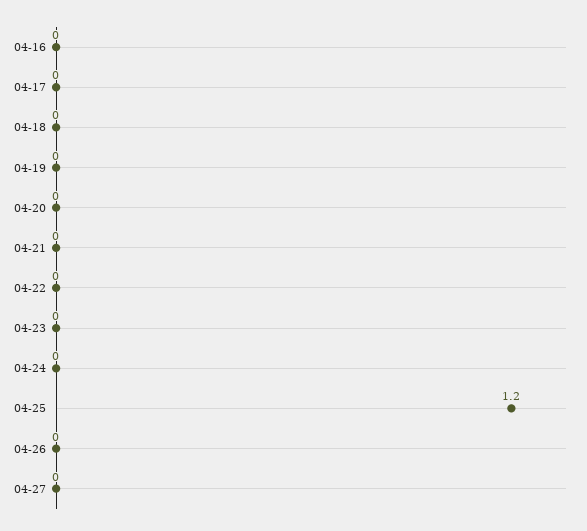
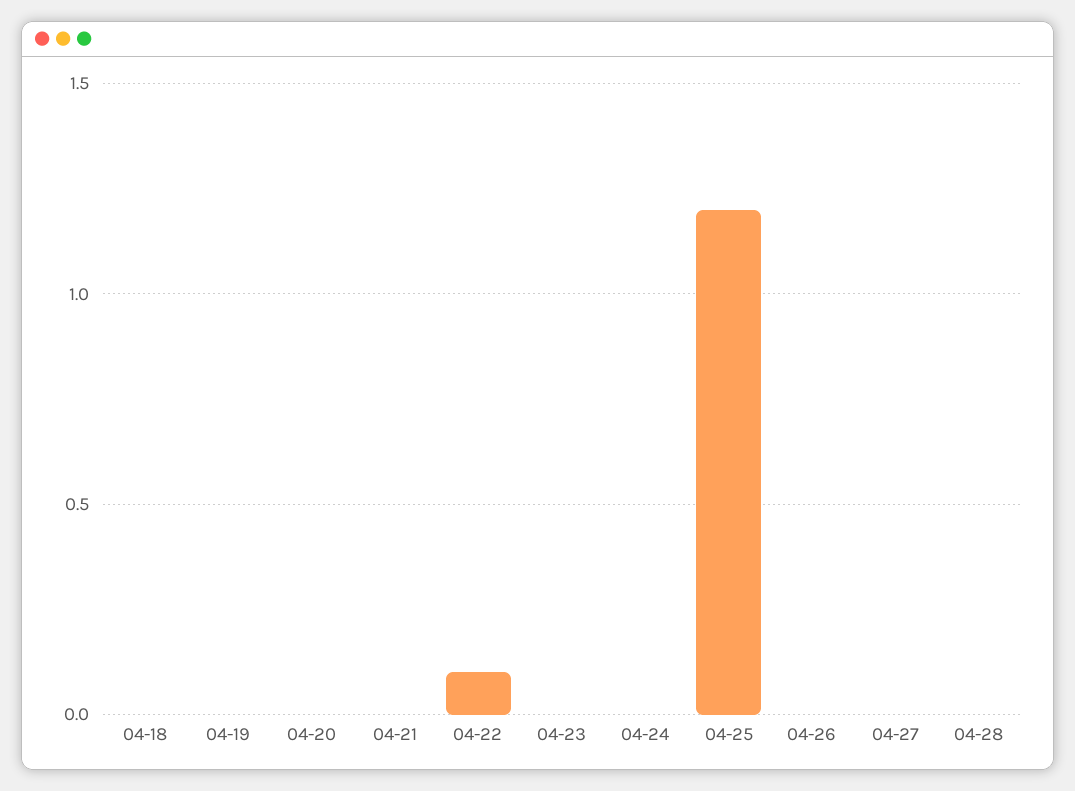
04-16: 0 -> none
04-17: 0 -> none
04-22: 0 -> 0.1
04-28: none -> 0

